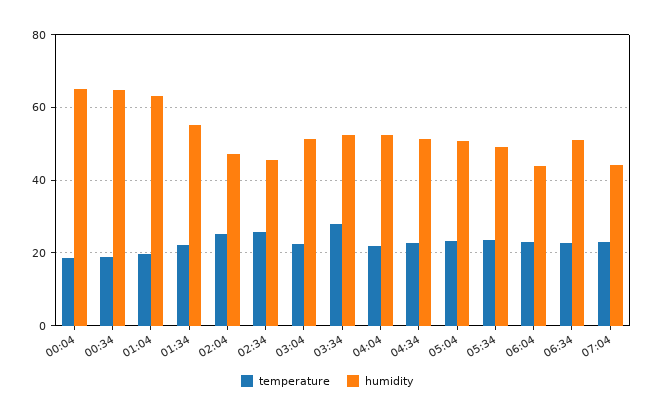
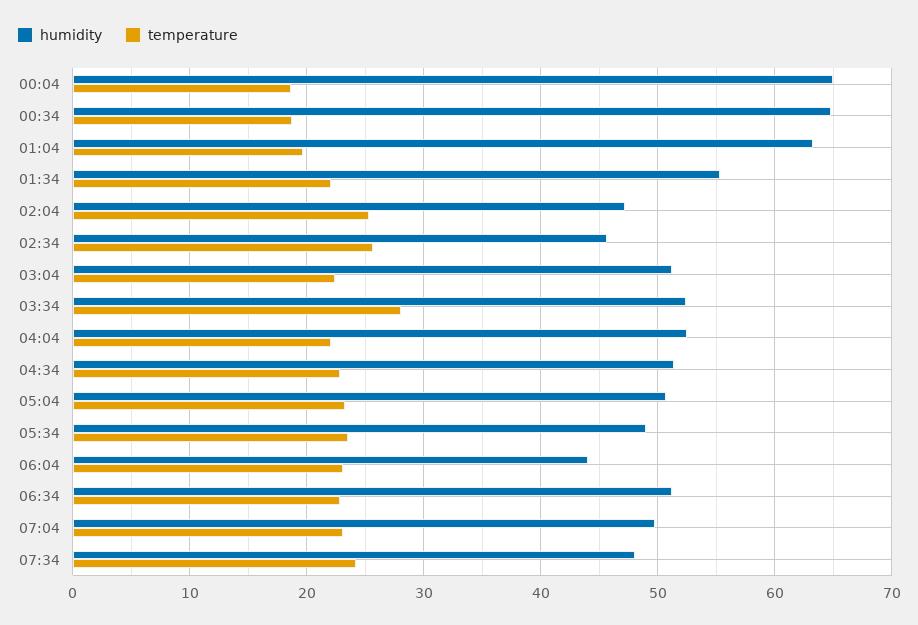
humidity, 07:04: 44 -> 50
humidity, 07:34: none -> 48
temperature, 07:34: none -> 24

